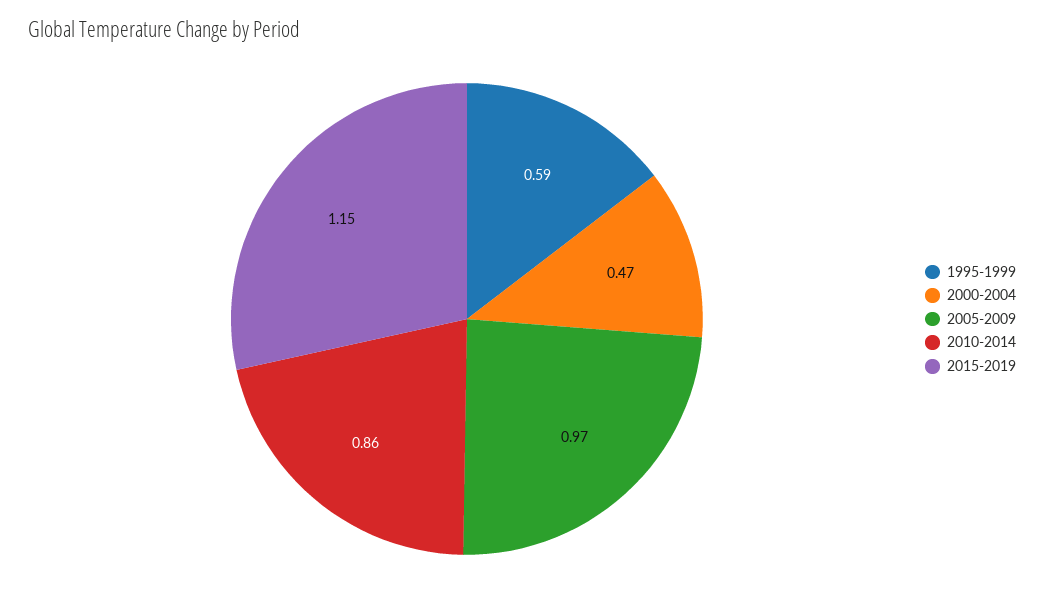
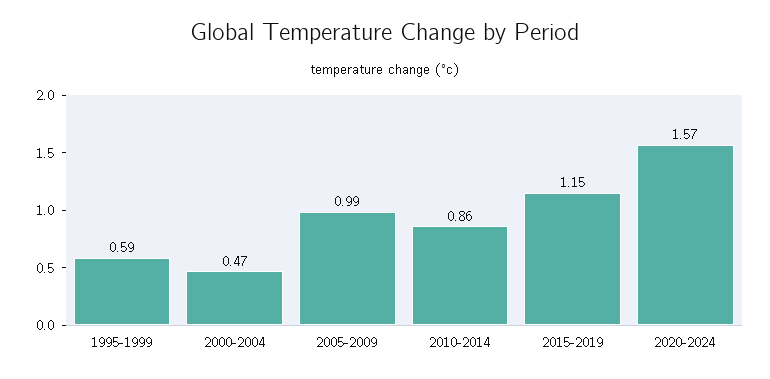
2005-2009: 0.97 -> 0.99
2020-2024: none -> 1.57

